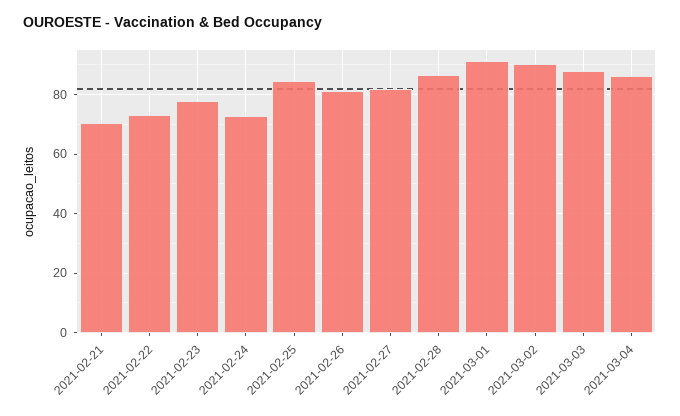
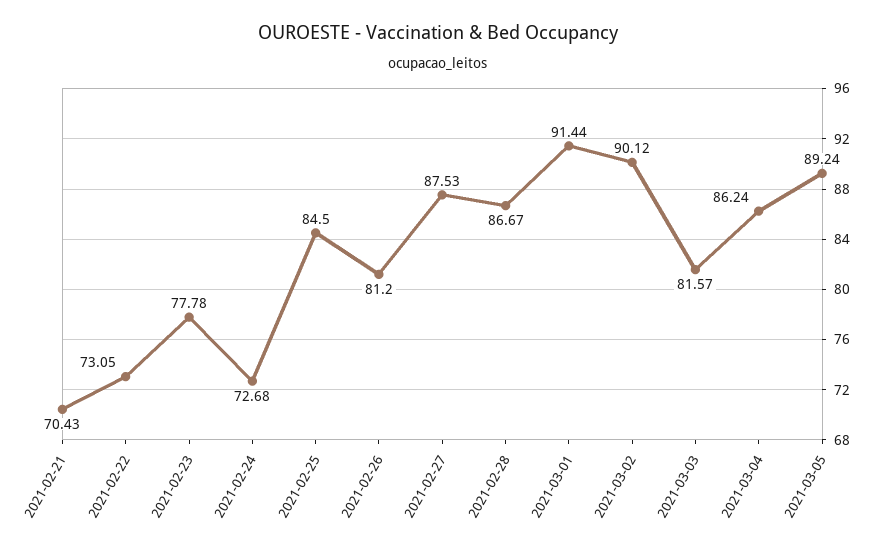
2021-02-27: 82.5 -> 87.53
2021-03-03: 87.5 -> 81.57
2021-03-05: none -> 89.24

